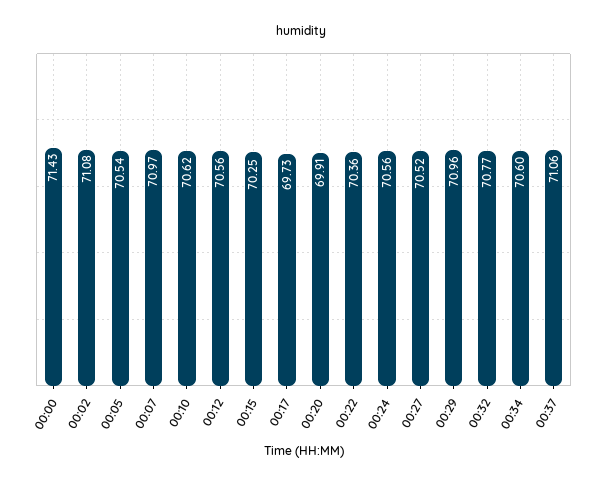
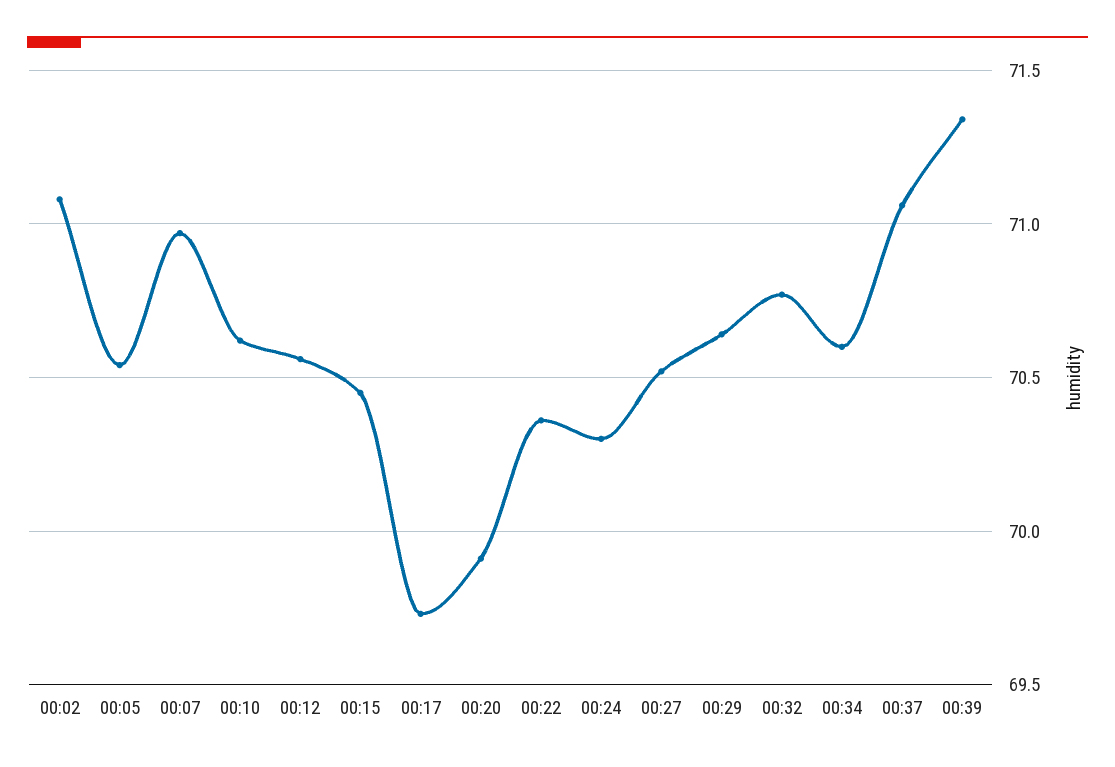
00:00: 71.43 -> none
00:15: 70.25 -> 70.45
00:24: 70.56 -> 70.3
00:29: 70.96 -> 70.65
00:39: none -> 71.35

